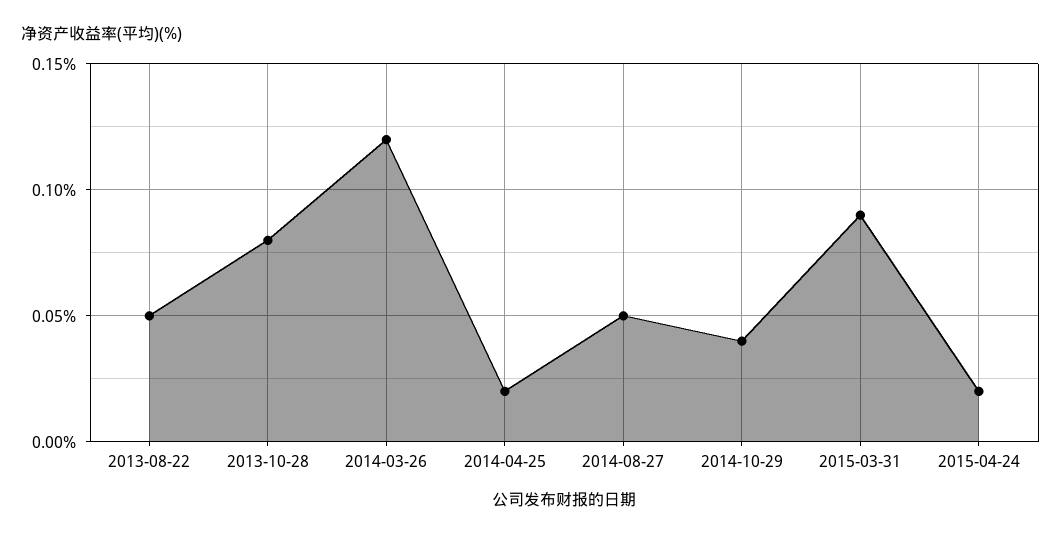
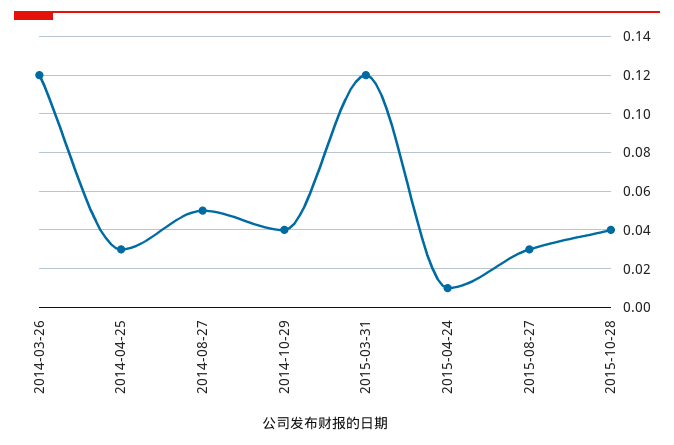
2013-08-22: 0.05 -> none
2013-10-28: 0.08 -> none
2014-04-25: 0.02 -> 0.03
2015-03-31: 0.09 -> 0.12
2015-04-24: 0.02 -> 0.01
2015-08-27: none -> 0.03
2015-10-28: none -> 0.04

